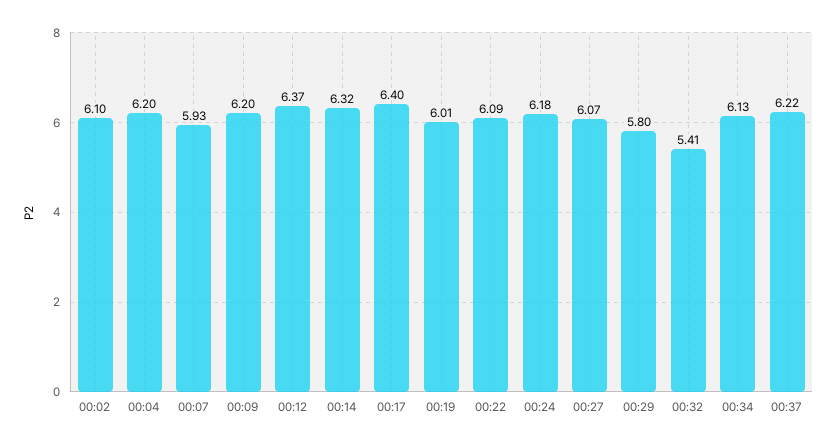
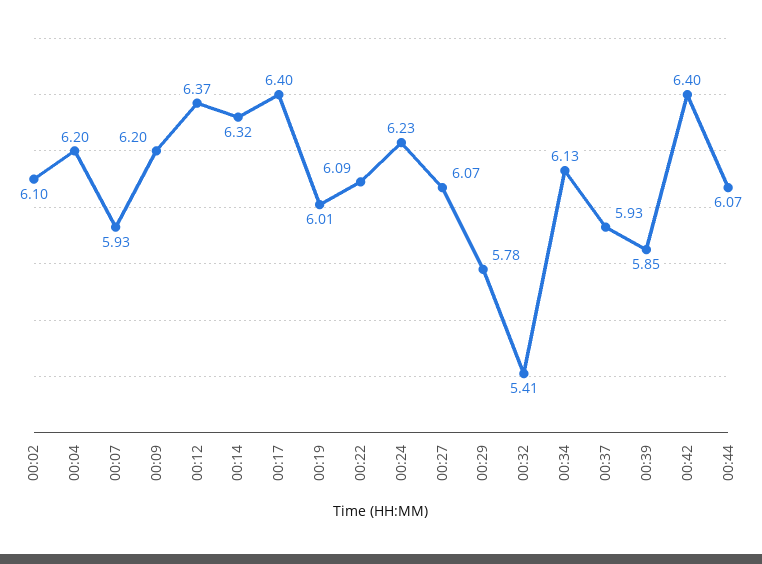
00:24: 6.18 -> 6.23
00:29: 5.8 -> 5.78
00:37: 6.22 -> 5.93
00:39: none -> 5.85
00:42: none -> 6.4
00:44: none -> 6.07

